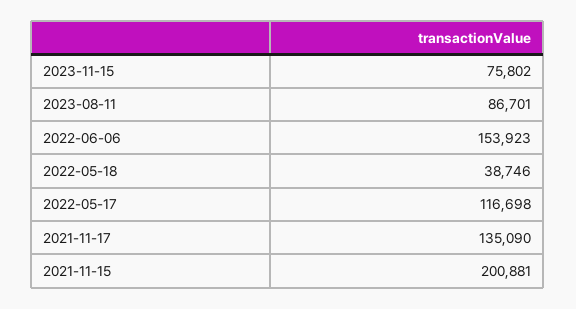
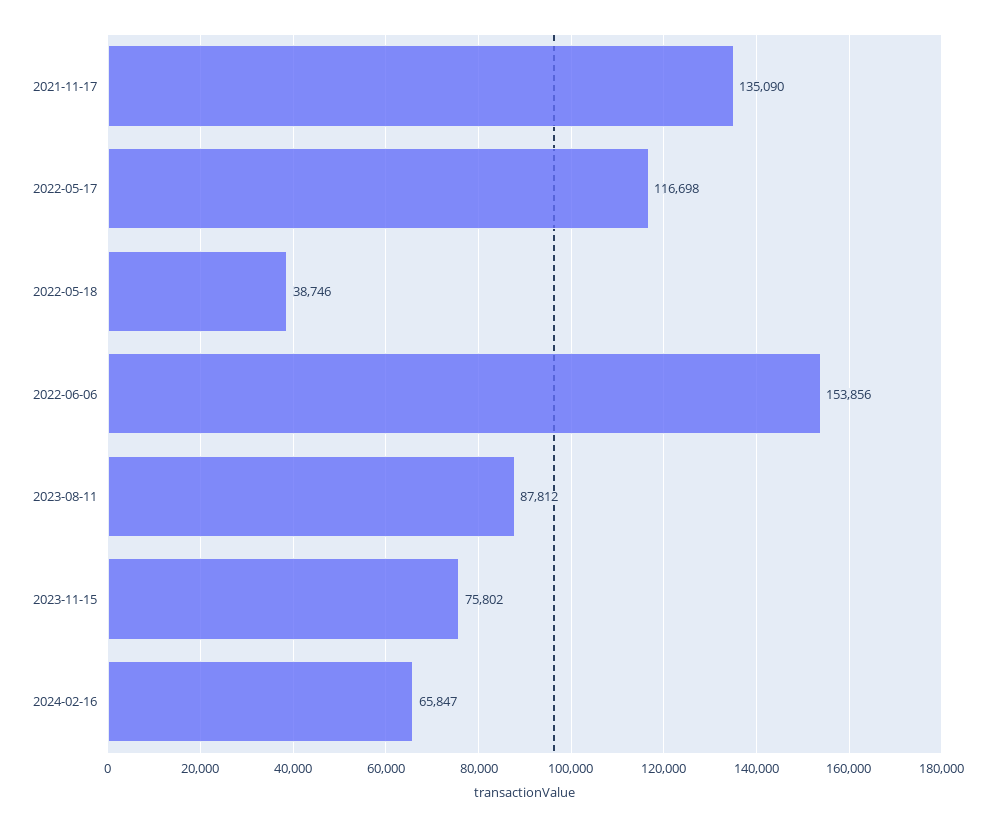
2023-08-11: 86701 -> 87812
2022-06-06: 153923 -> 153856
2021-11-15: 200881 -> none
2024-02-16: none -> 65847

